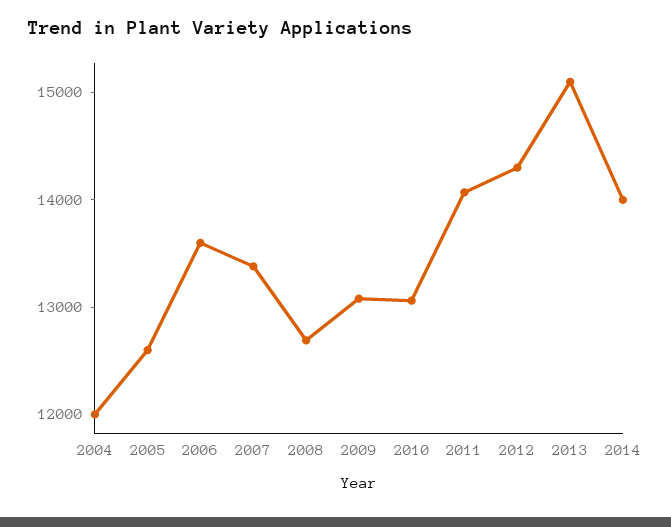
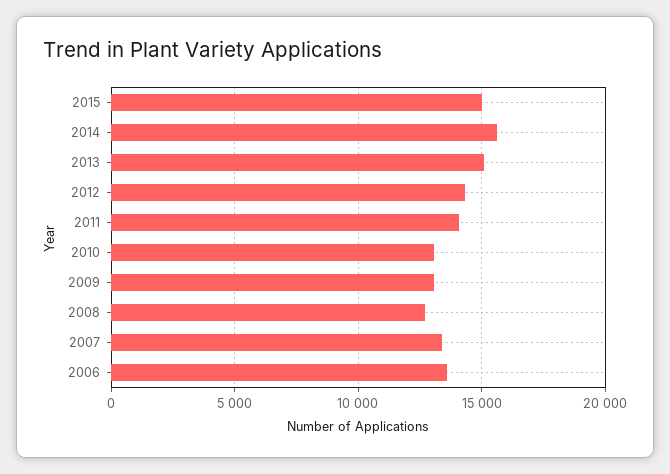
2004: 12000 -> none
2005: 12600 -> none
2014: 14000 -> 15500
2015: none -> 15000

